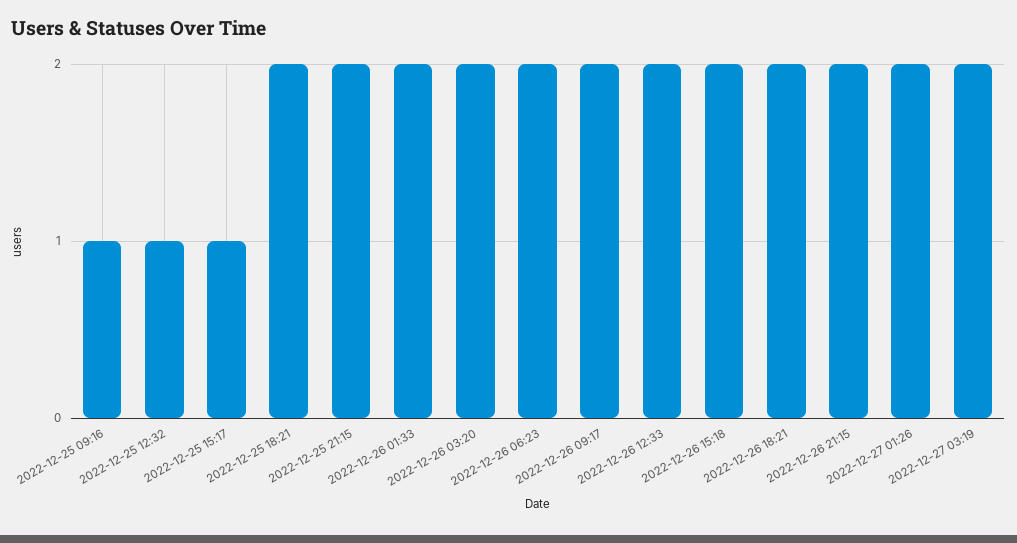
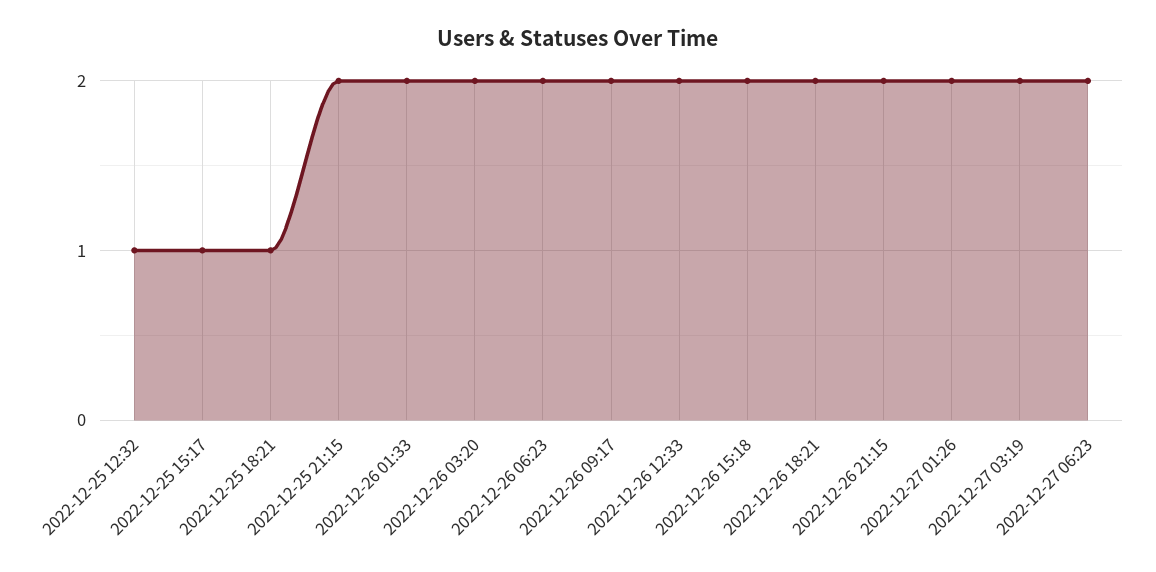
2022-12-25 09:16: 1 -> none
2022-12-25 18:21: 2 -> 1
2022-12-27 06:23: none -> 2

